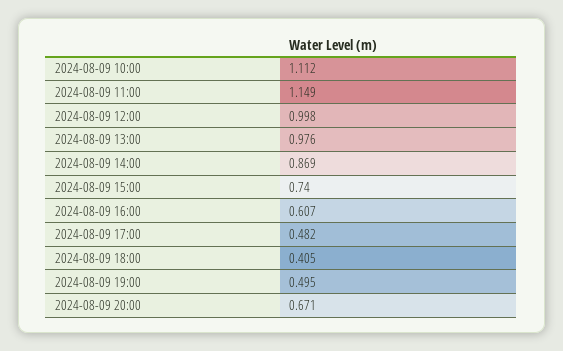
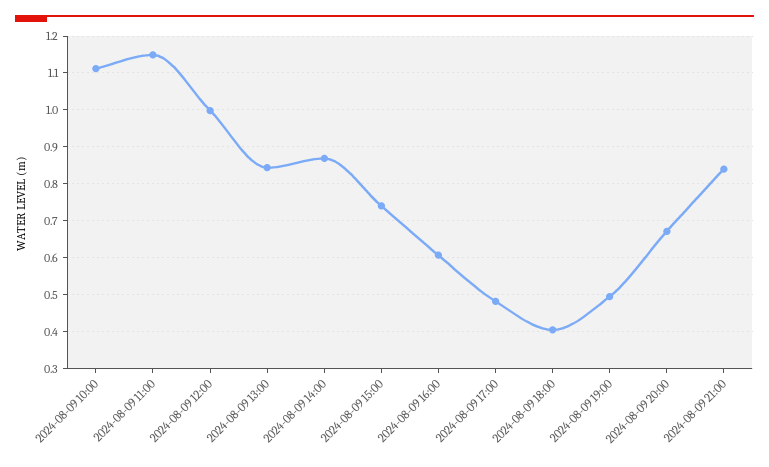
2024-08-09 13:00: 0.976 -> 0.84
2024-08-09 21:00: none -> 0.84

